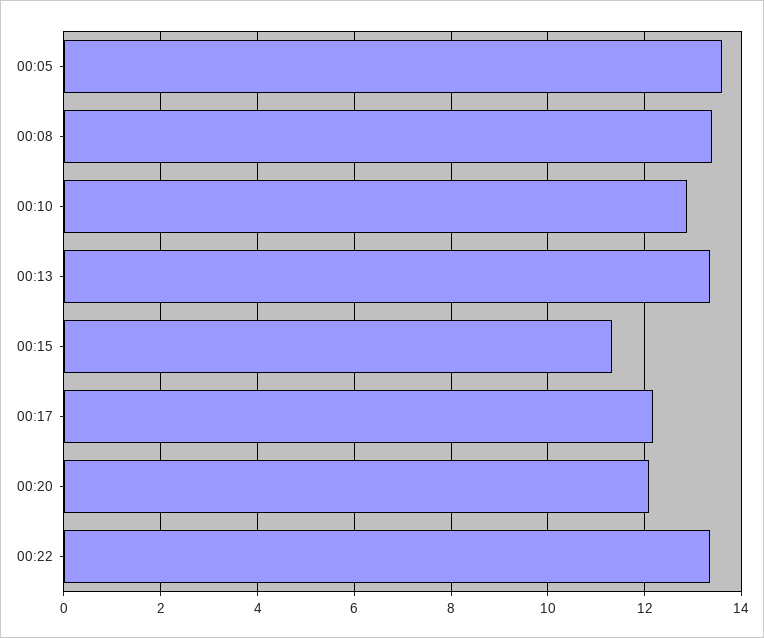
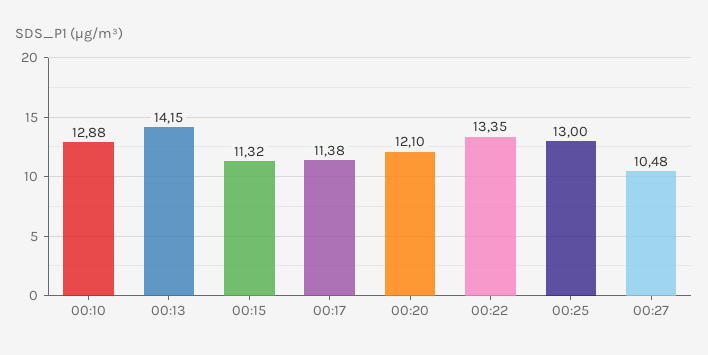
00:05: 13.6 -> none
00:08: 13.4 -> none
00:13: 13.4 -> 14.15
00:17: 12.2 -> 11.38
00:25: none -> 13
00:27: none -> 10.48

